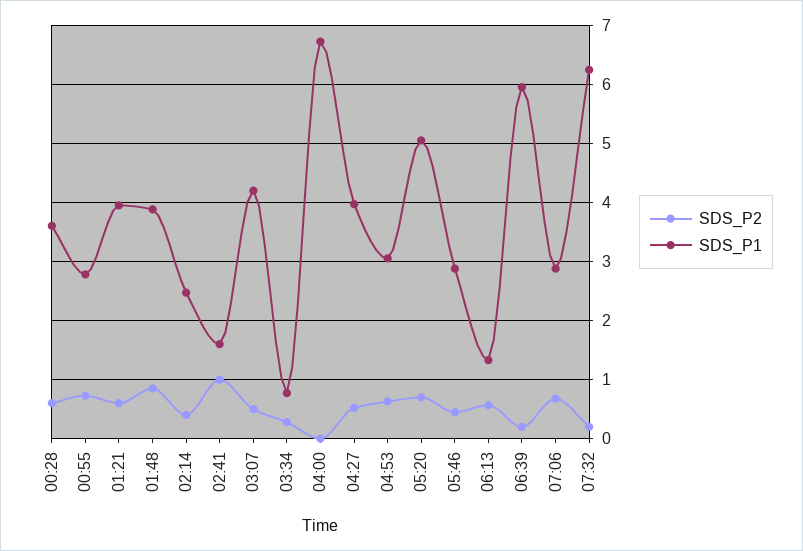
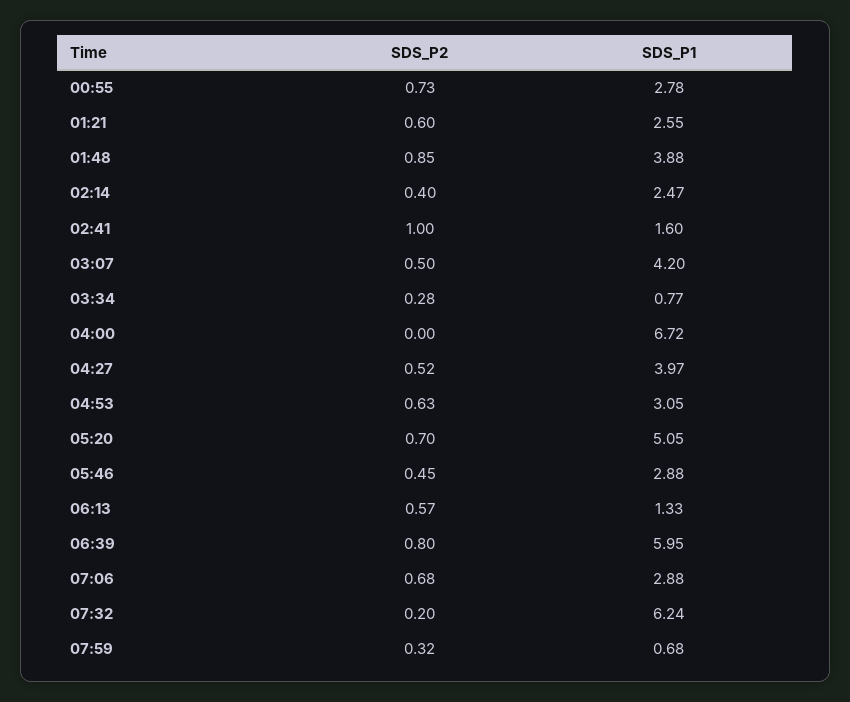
SDS_P2, 00:28: 0.6 -> none
SDS_P1, 00:28: 3.6 -> none
SDS_P1, 01:21: 4 -> 2.55
SDS_P2, 06:39: 0.2 -> 0.8
SDS_P2, 07:59: none -> 0.32
SDS_P1, 07:59: none -> 0.68

